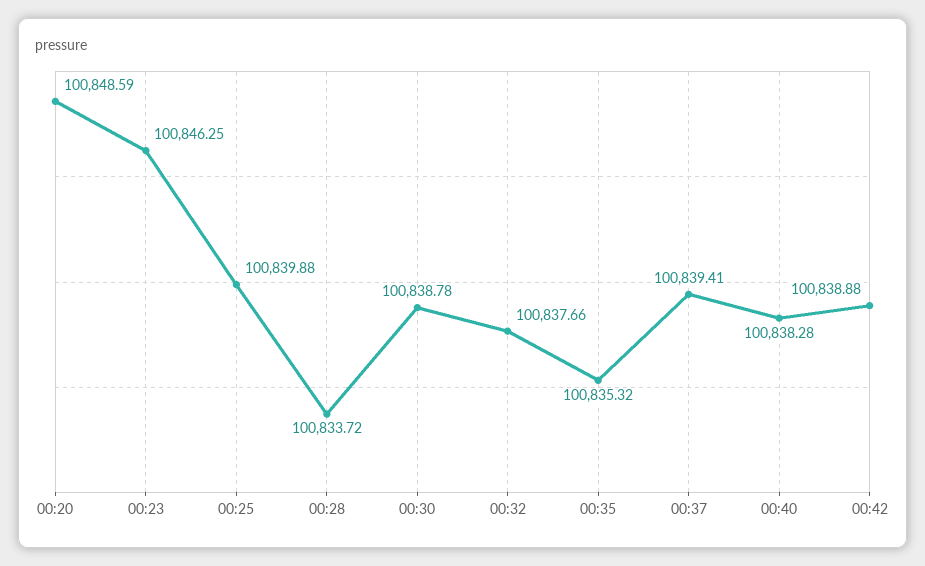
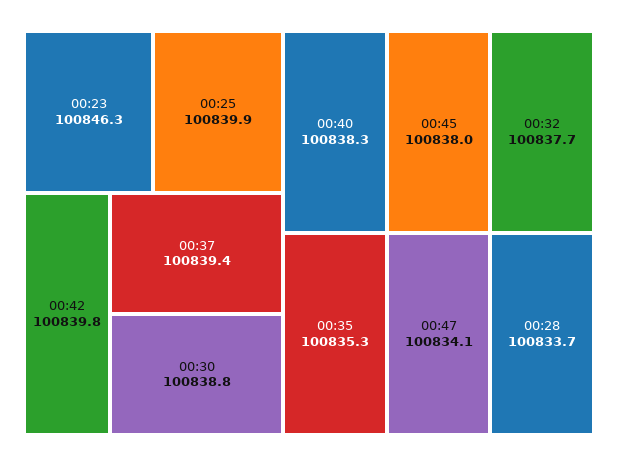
00:20: 100848.59 -> none
00:42: 100838.88 -> 100839.8
00:45: none -> 100838
00:47: none -> 100834.1

